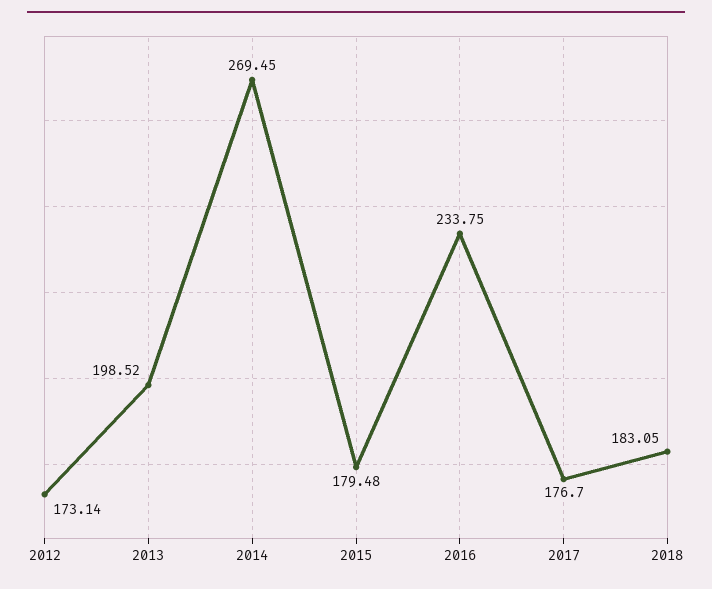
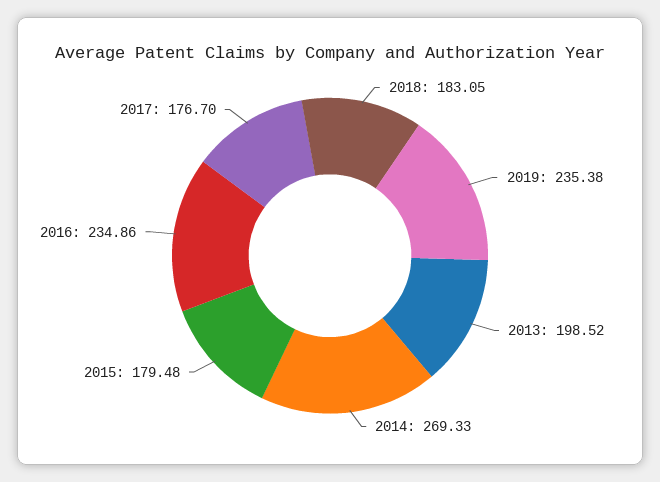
2012: 173.14 -> none
2014: 269.45 -> 269.33
2016: 233.75 -> 234.86
2019: none -> 235.38

